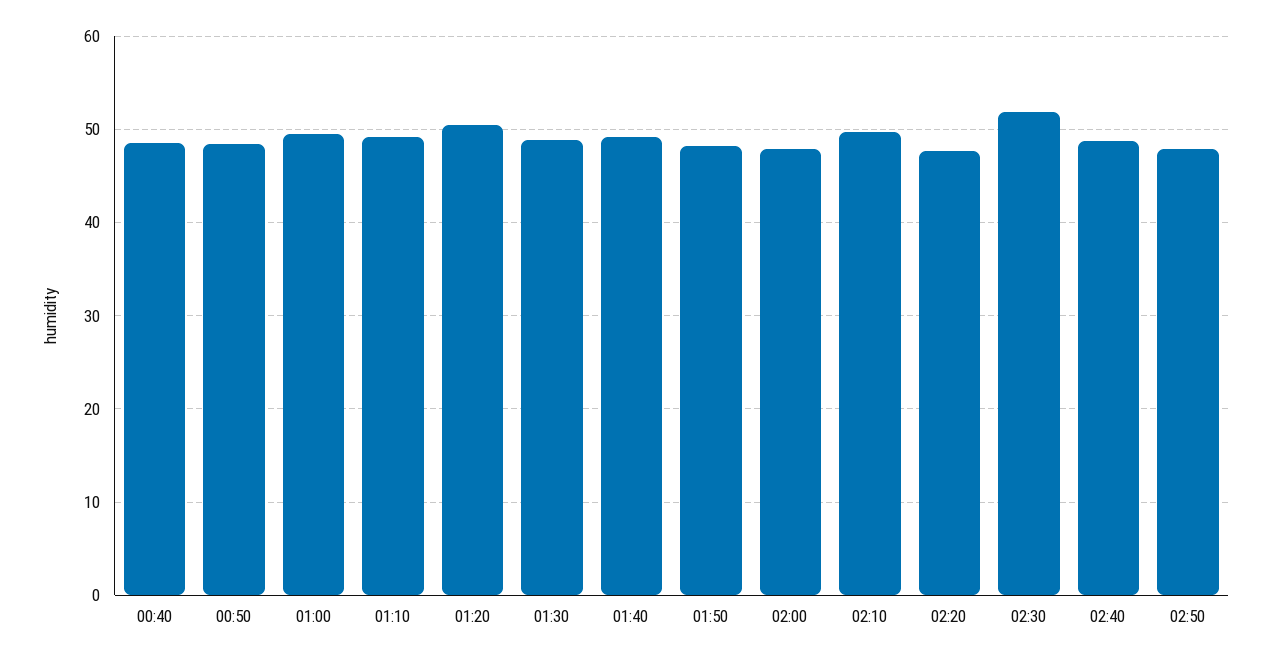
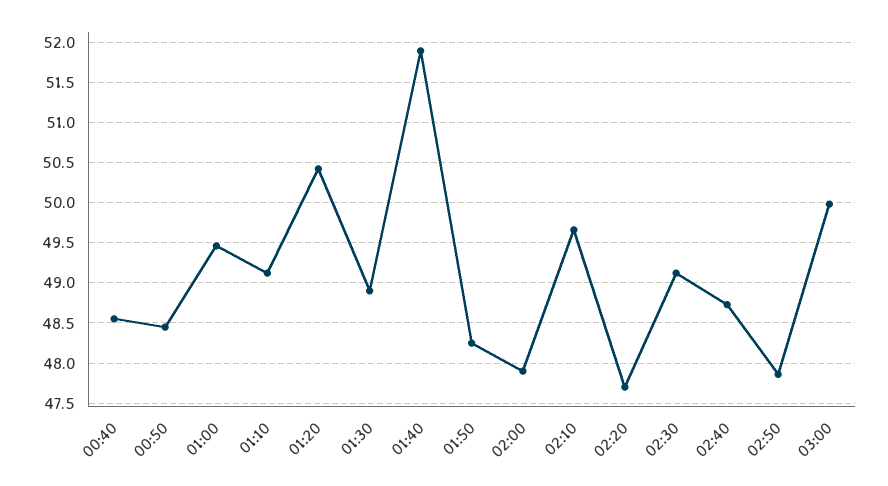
01:40: 49 -> 51.9
02:30: 52 -> 49.1
03:00: none -> 50

